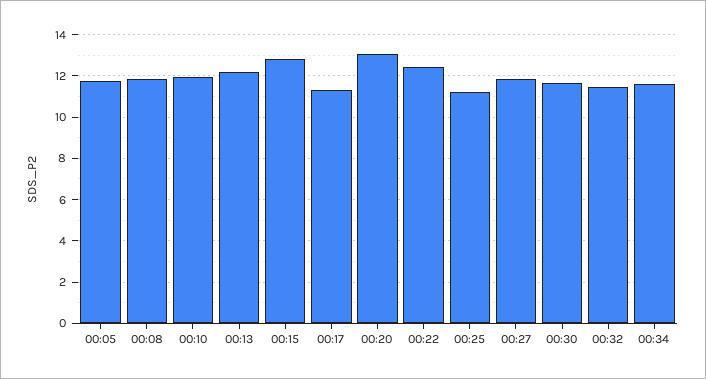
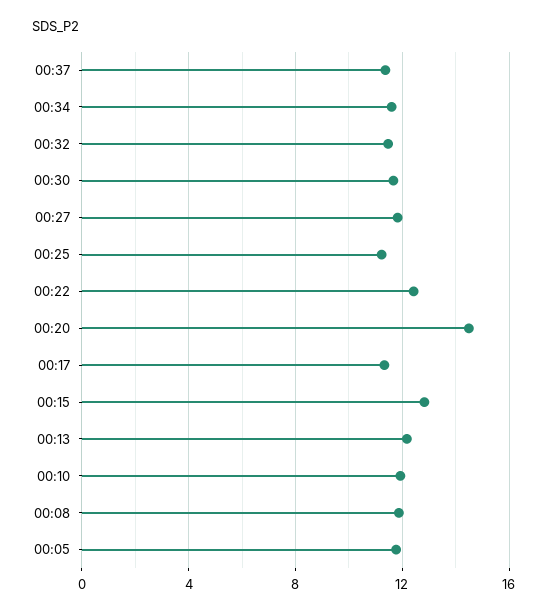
00:20: 13 -> 14.5
00:37: none -> 11.5

